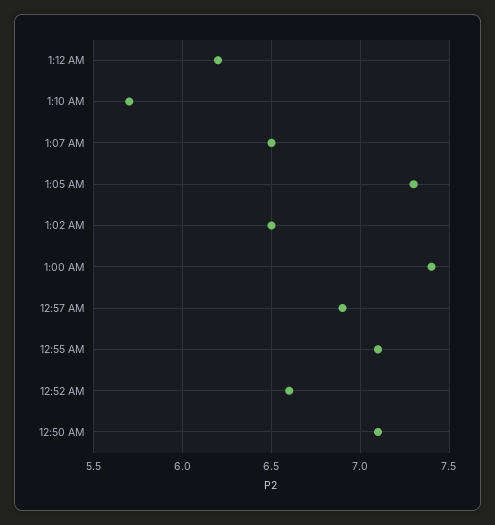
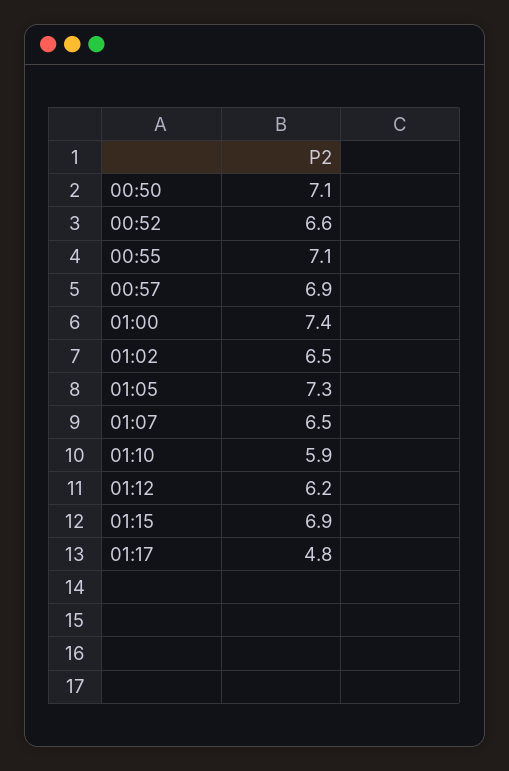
1:10 AM: 5.7 -> 5.9
01:15: none -> 6.9
01:17: none -> 4.8

